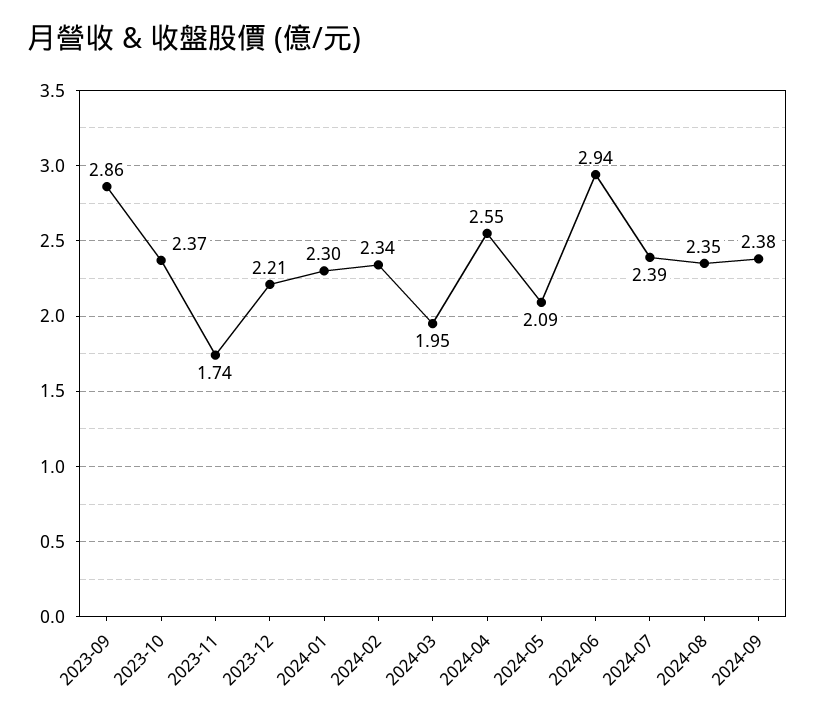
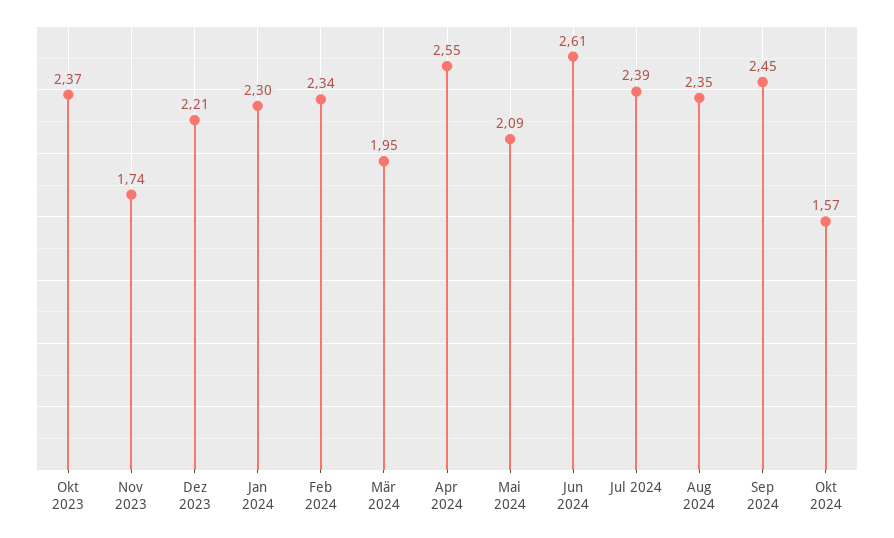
2023-09: 2.86 -> none
2024-06: 2.94 -> 2.61
2024-09: 2.38 -> 2.45
Okt 2024: none -> 1.57

